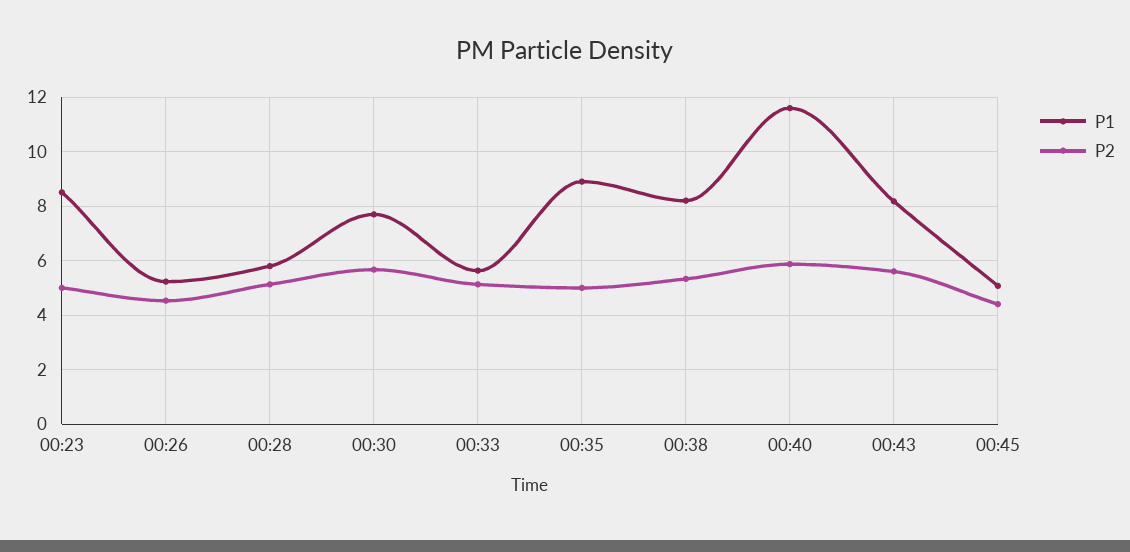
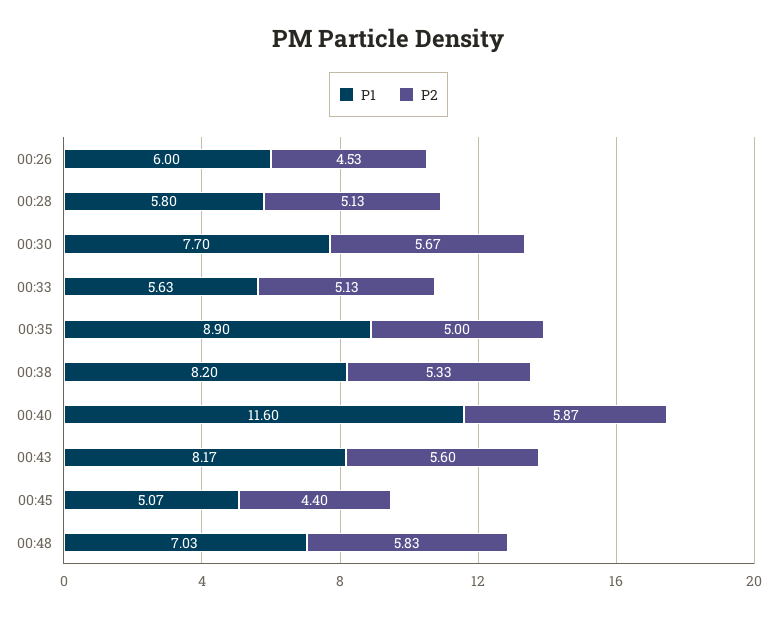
P1, 00:23: 8.5 -> none
P2, 00:23: 5 -> none
P1, 00:26: 5.25 -> 6
P1, 00:48: none -> 7.03
P2, 00:48: none -> 5.83

